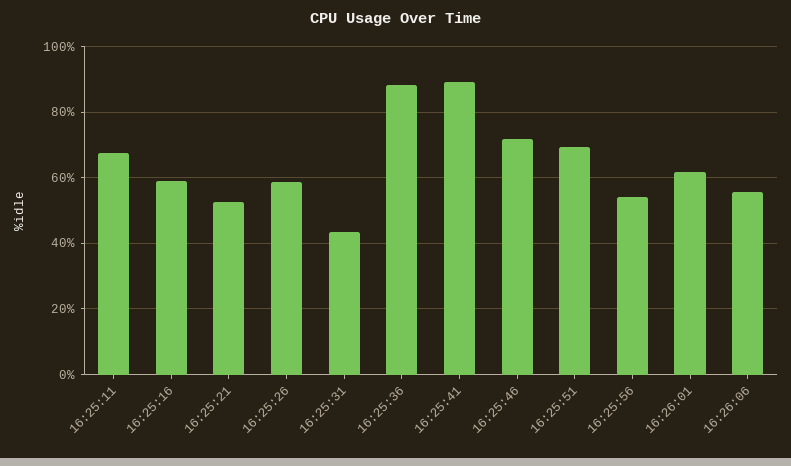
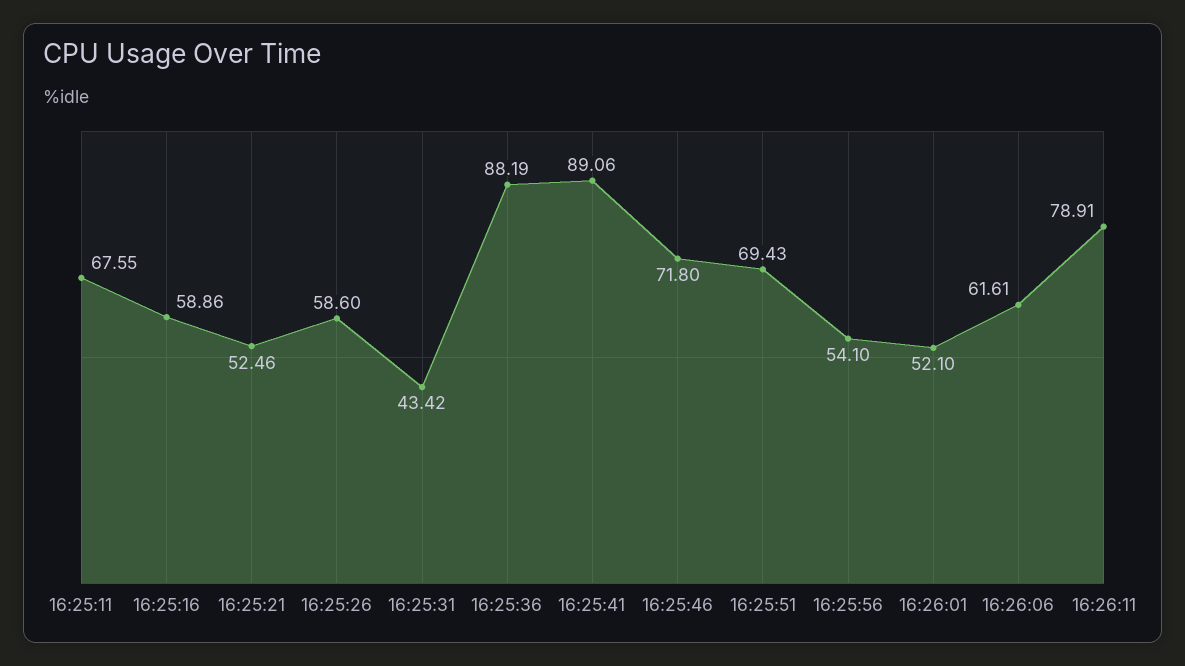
16:26:01: 62 -> 52.1
16:26:06: 56 -> 61.61
16:26:11: none -> 78.91

